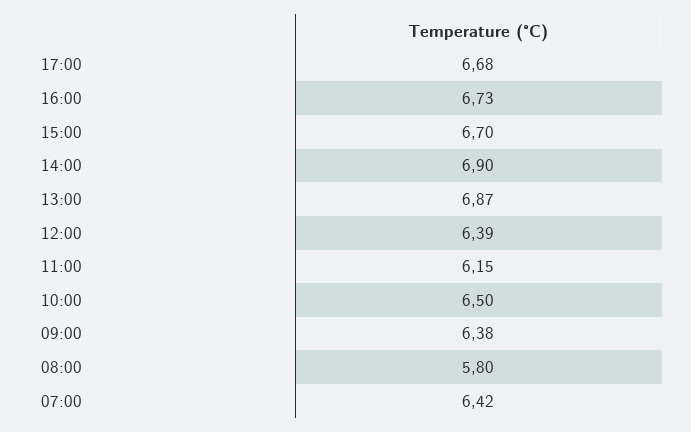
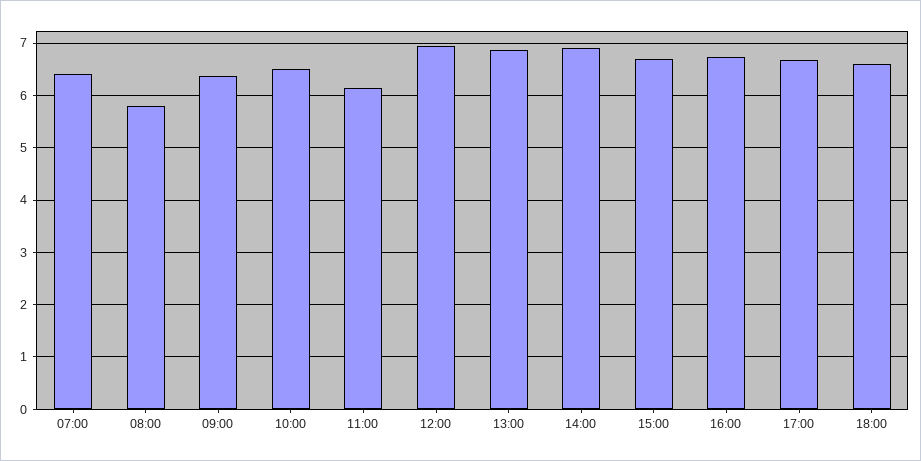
12:00: 6.39 -> 7
18:00: none -> 6.6

